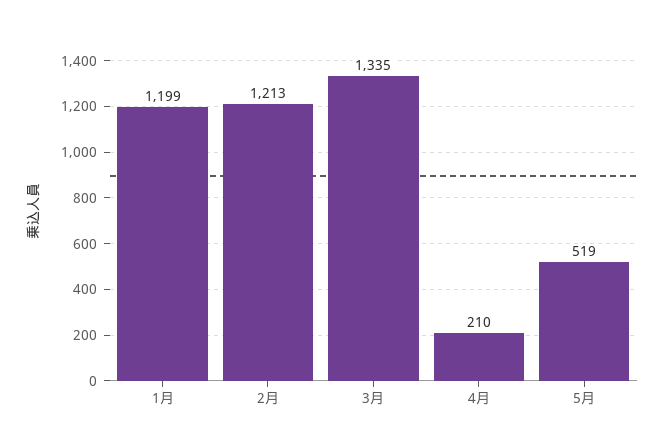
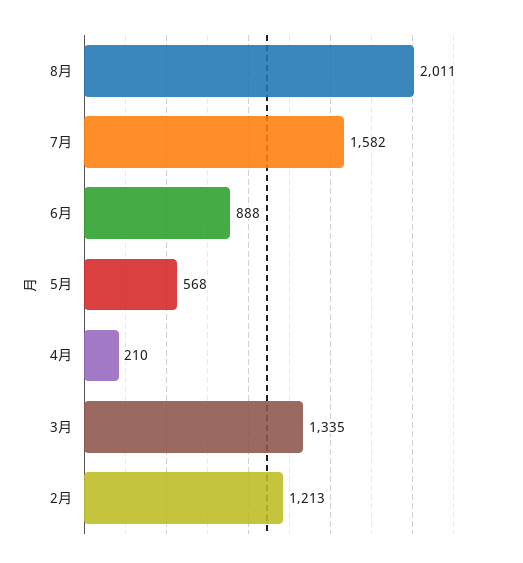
1月: 1199 -> none
5月: 519 -> 568
8月: none -> 2011
7月: none -> 1582
6月: none -> 888

